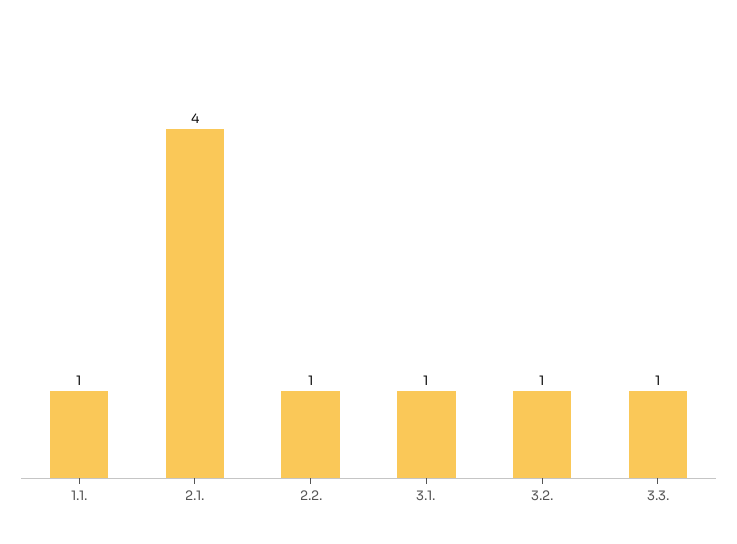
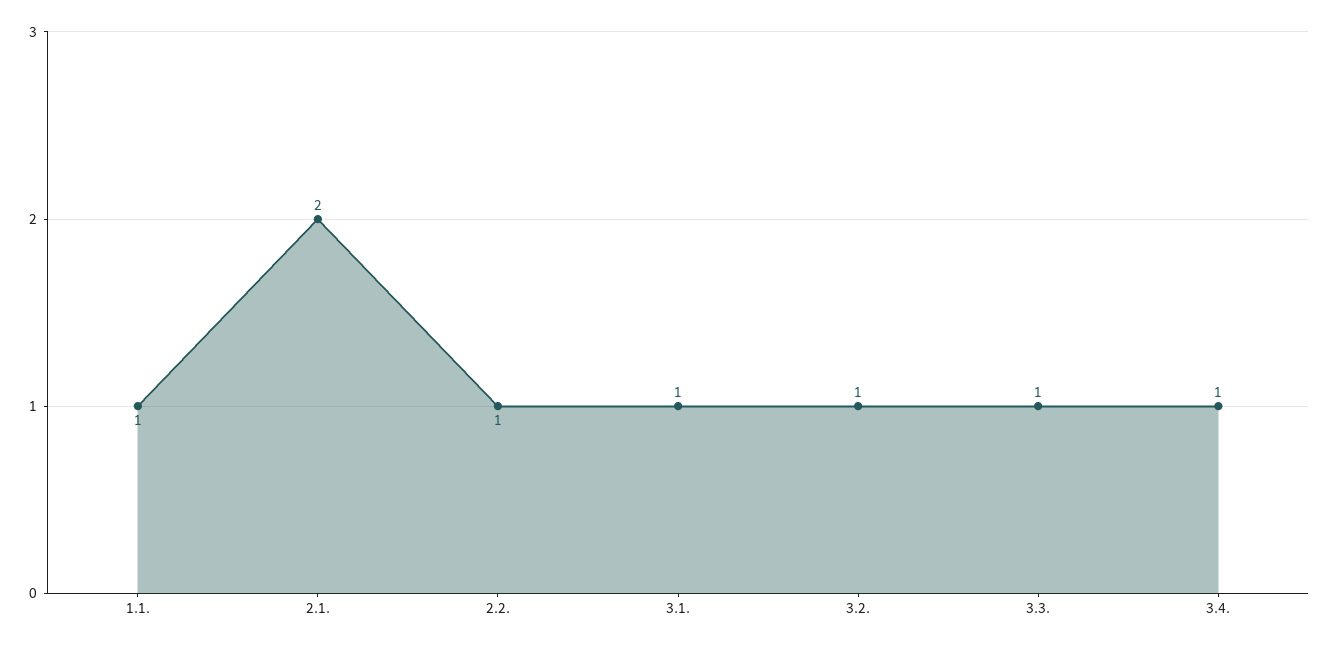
2.1.: 4 -> 2
3.4.: none -> 1

